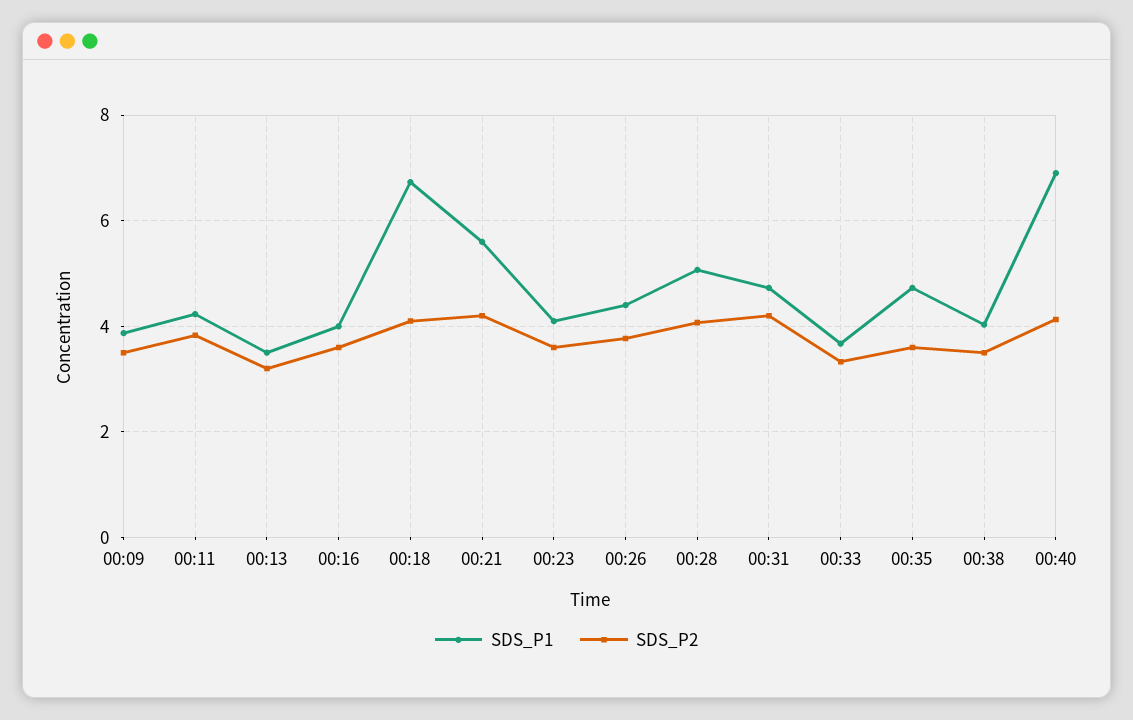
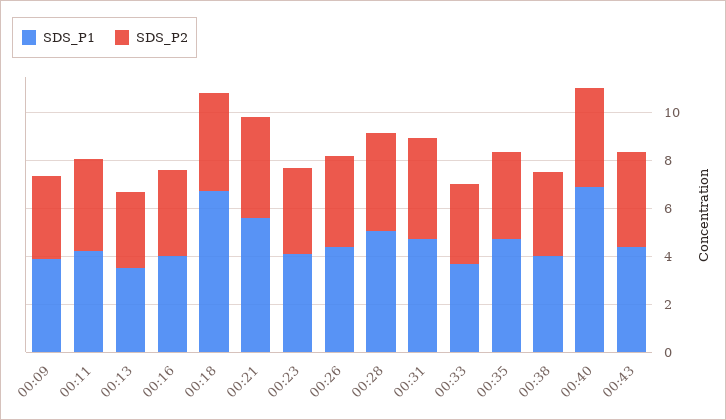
SDS_P1, 00:43: none -> 4.5
SDS_P2, 00:43: none -> 4

